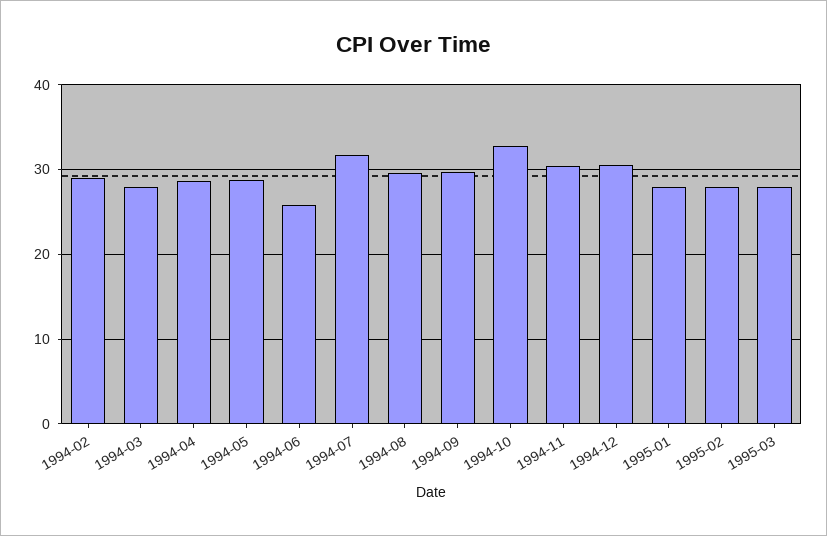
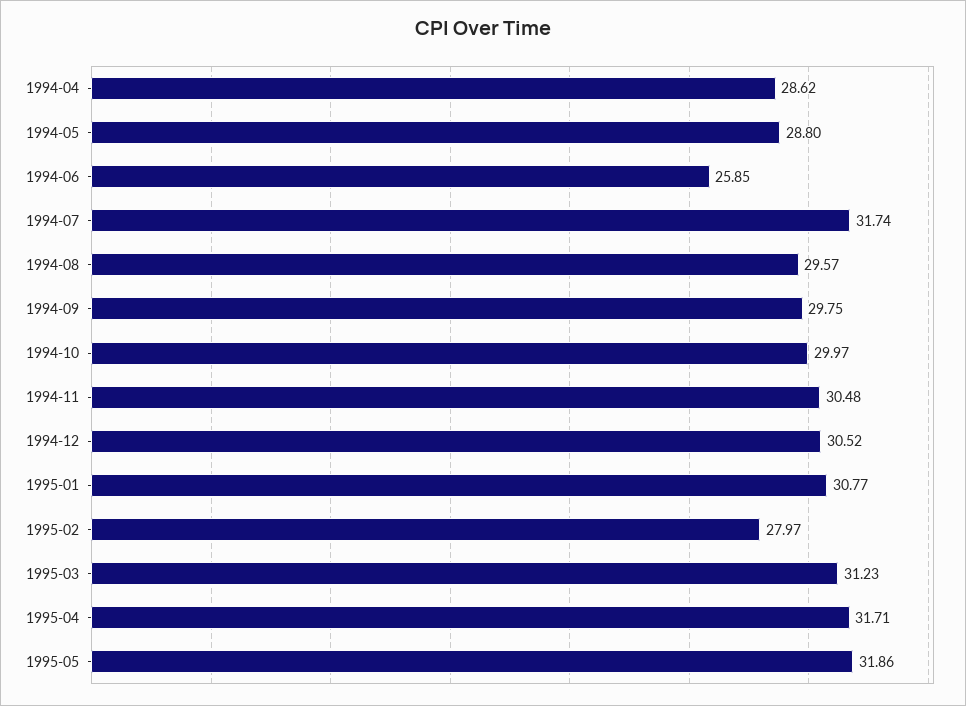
1994-02: 29 -> none
1994-03: 28 -> none
1994-10: 33 -> 29.97
1995-01: 28 -> 30.77
1995-03: 28 -> 31.23
1995-04: none -> 31.71
1995-05: none -> 31.86

